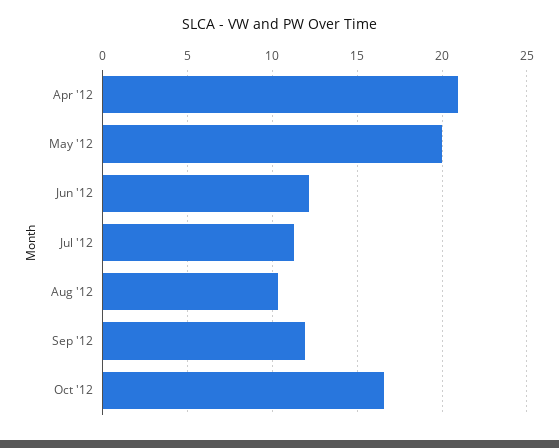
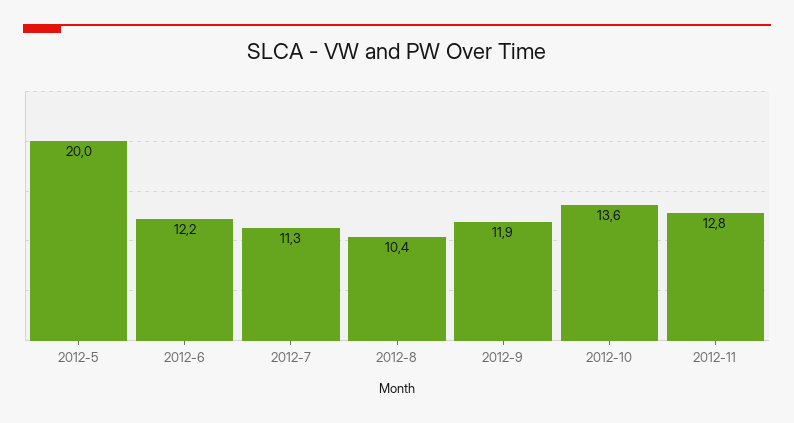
Apr '12: 21 -> none
Oct '12: 16.5 -> 13.6
2012-11: none -> 12.8

